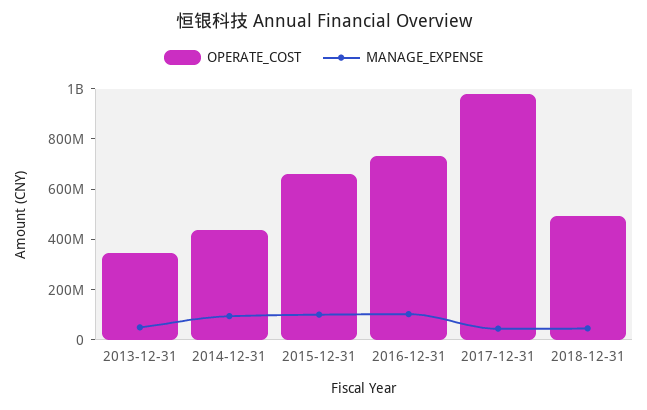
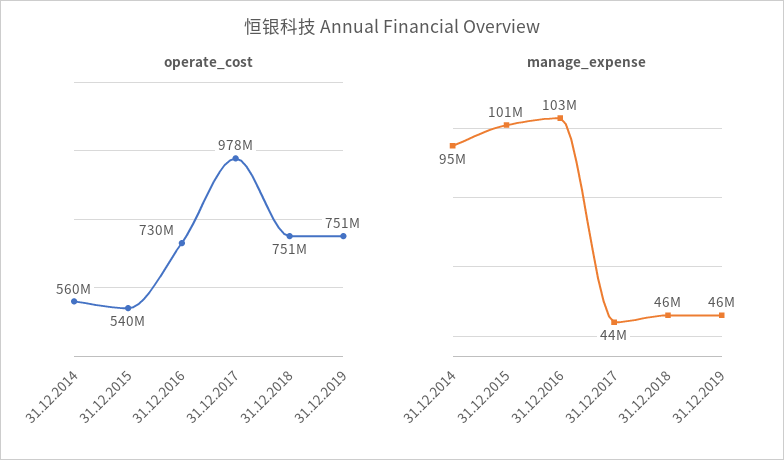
OPERATE_COST, 2013-12-31: 350000000 -> none
MANAGE_EXPENSE, 2013-12-31: 50000000 -> none
OPERATE_COST, 2014-12-31: 450000000 -> 560000000
OPERATE_COST, 2015-12-31: 650000000 -> 540000000
OPERATE_COST, 2018-12-31: 500000000 -> 751000000
OPERATE_COST, 31.12.2019: none -> 751000000
MANAGE_EXPENSE, 31.12.2019: none -> 46000000

